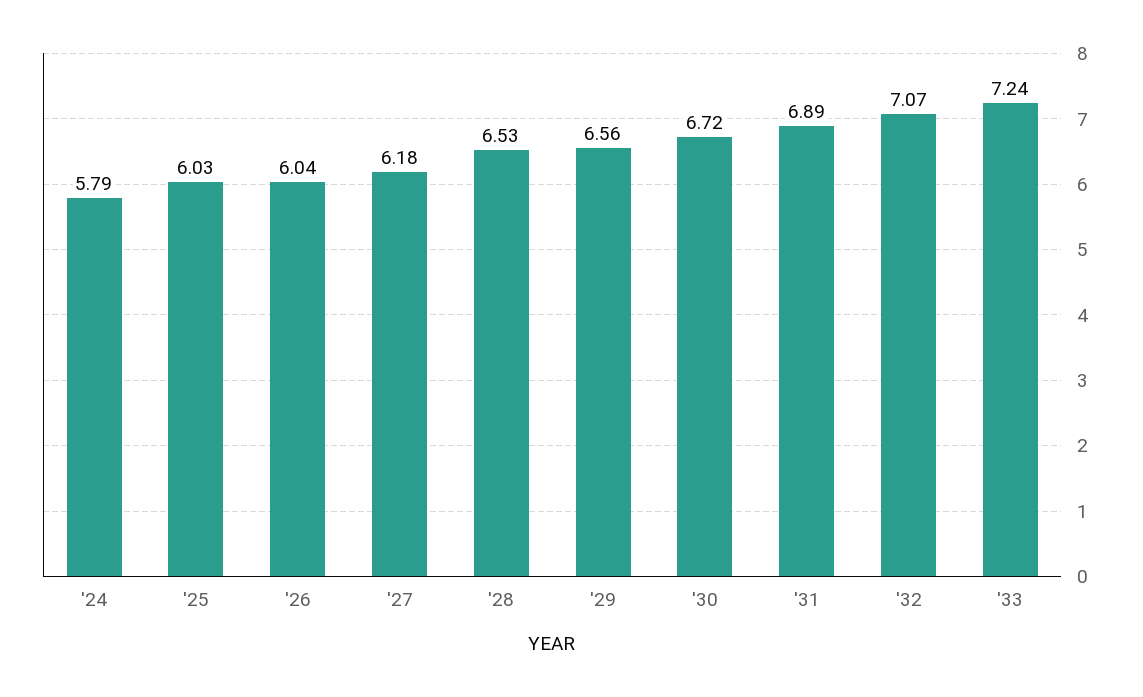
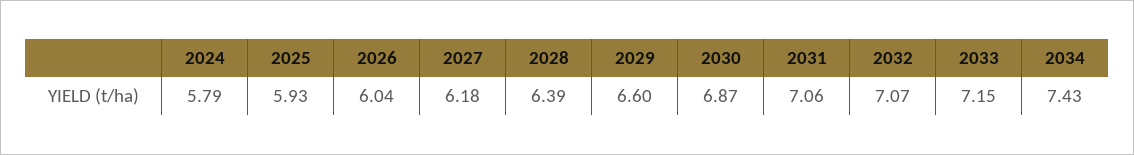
'25: 6.03 -> 5.93
'28: 6.53 -> 6.39
'29: 6.56 -> 6.6
'30: 6.72 -> 6.87
'31: 6.89 -> 7.06
'33: 7.24 -> 7.15
2034: none -> 7.43

